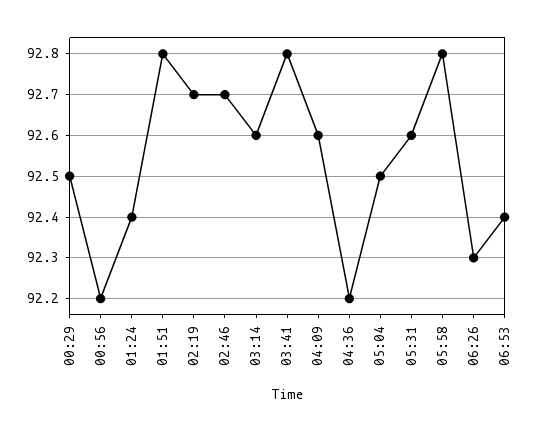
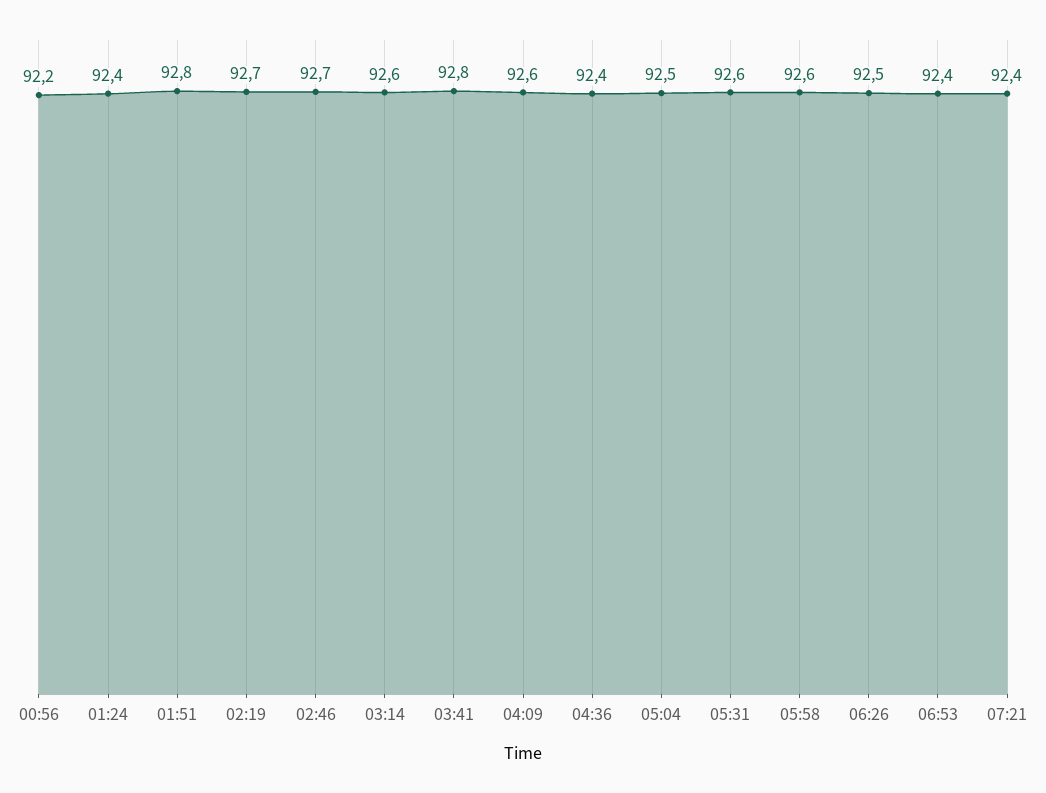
00:29: 92.5 -> none
04:36: 92.2 -> 92.4
05:58: 92.8 -> 92.6
06:26: 92.3 -> 92.5
07:21: none -> 92.4

